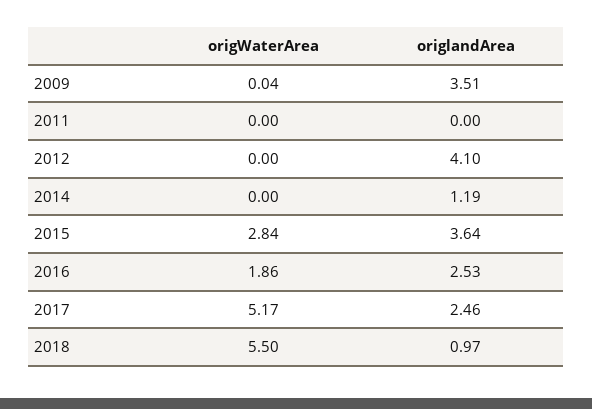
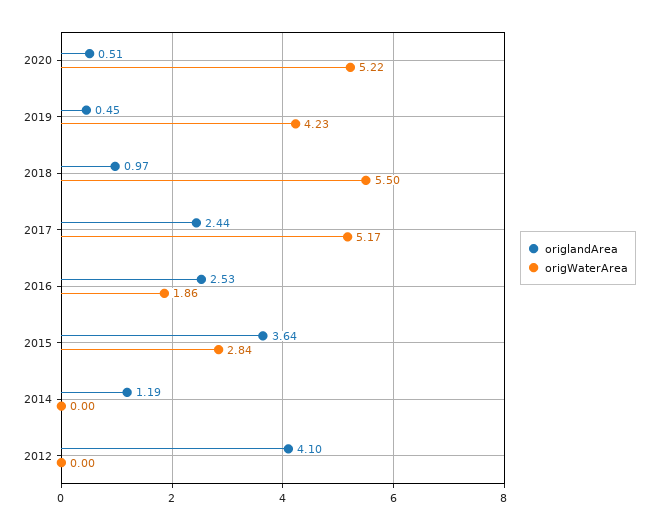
origWaterArea, 2009: 0.04 -> none
origlandArea, 2009: 3.51 -> none
origWaterArea, 2011: 0 -> none
origlandArea, 2011: 0 -> none
origlandArea, 2017: 2.46 -> 2.44
origlandArea, 2020: none -> 0.51
origWaterArea, 2020: none -> 5.22
origlandArea, 2019: none -> 0.45
origWaterArea, 2019: none -> 4.23

